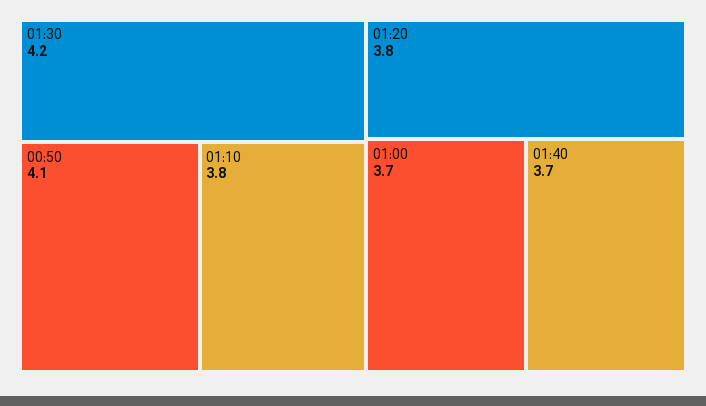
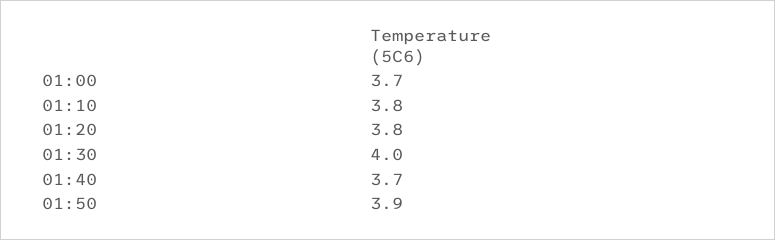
01:30: 4.2 -> 4
00:50: 4.1 -> none
01:50: none -> 3.9

